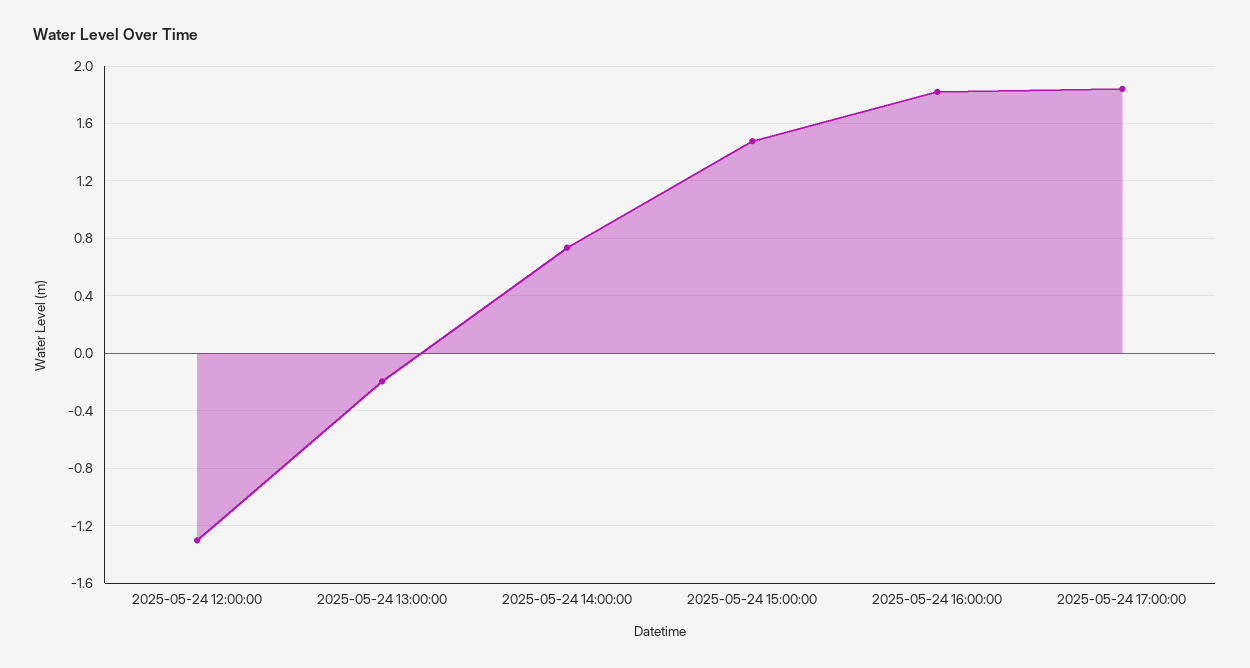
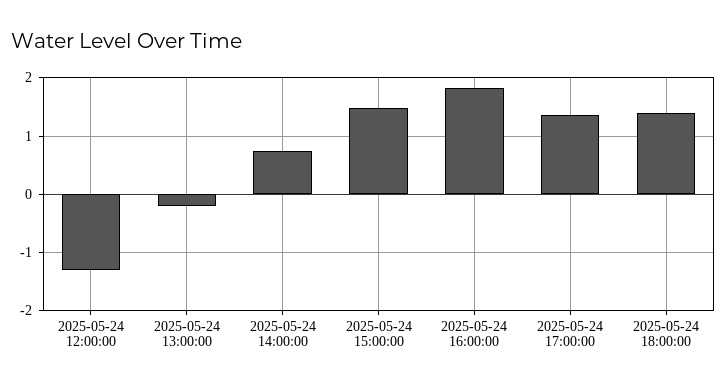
2025-05-24 17:00:00: 1.85 -> 1.4
2025-05-24 18:00:00: none -> 1.4

